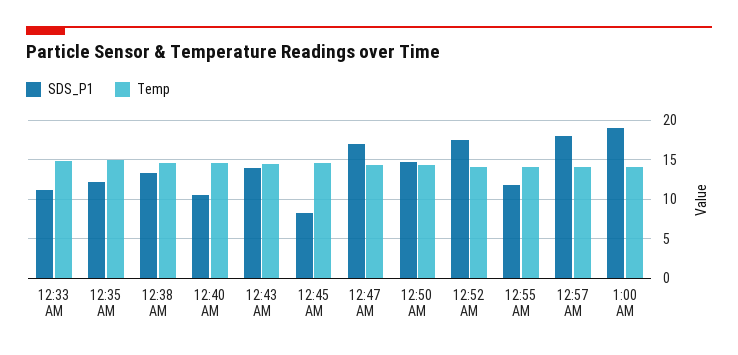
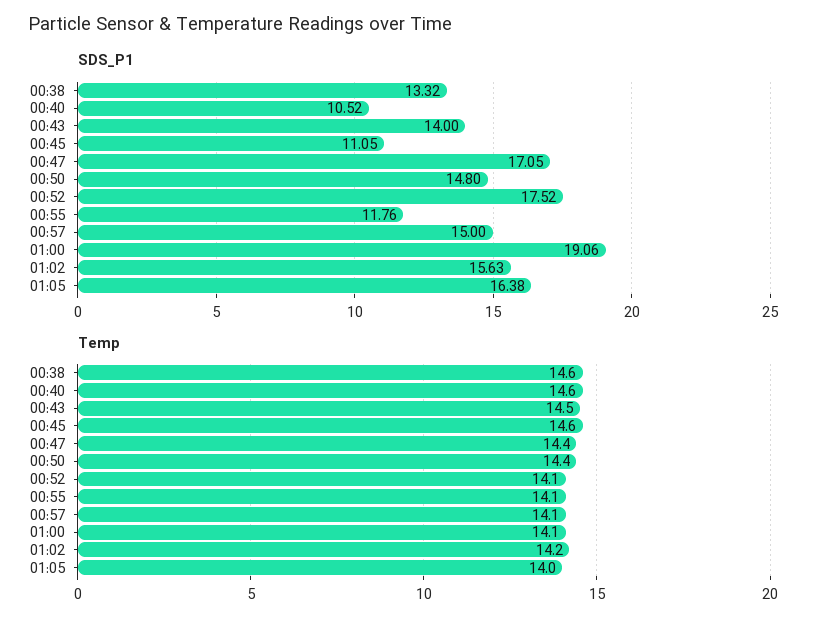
SDS_P1, 12:33 AM: 11 -> none
Temp, 12:33 AM: 15 -> none
SDS_P1, 12:35 AM: 12 -> none
Temp, 12:35 AM: 15 -> none
SDS_P1, 12:45 AM: 8 -> 11.05
SDS_P1, 12:57 AM: 18 -> 15
SDS_P1, 01:02: none -> 15.63
SDS_P1, 01:05: none -> 16.38
Temp, 01:02: none -> 14.2
Temp, 01:05: none -> 14

